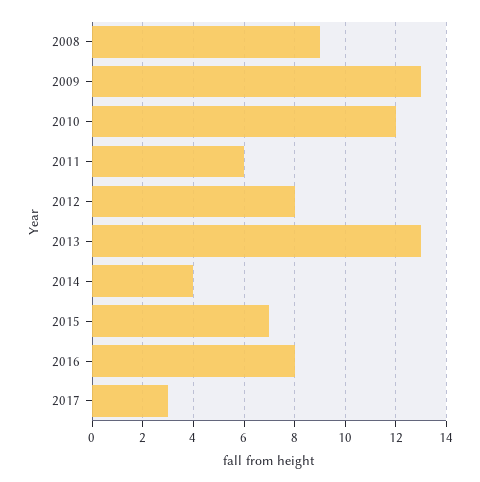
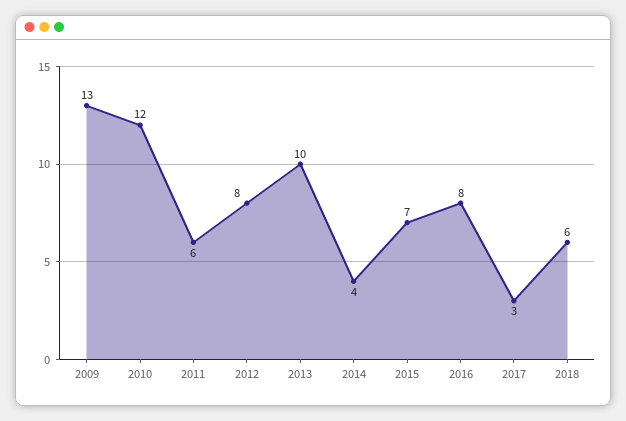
2008: 9 -> none
2013: 13 -> 10
2018: none -> 6

